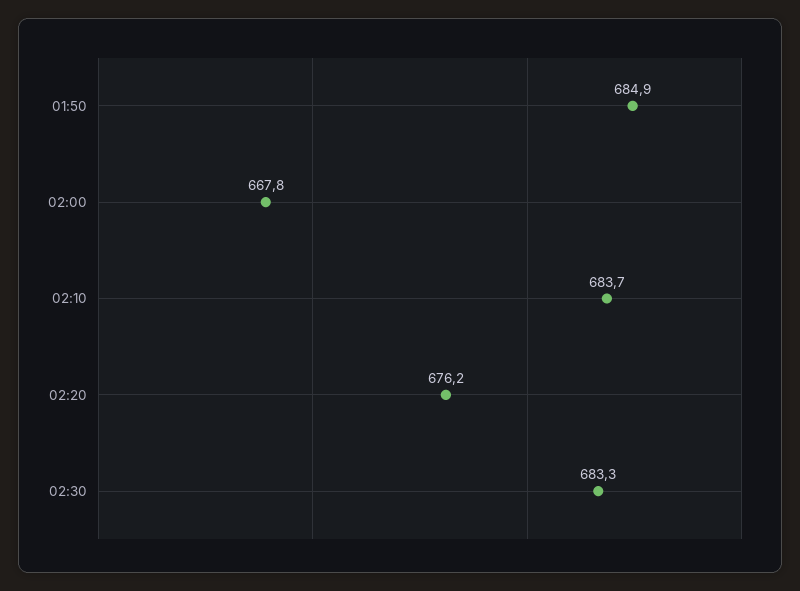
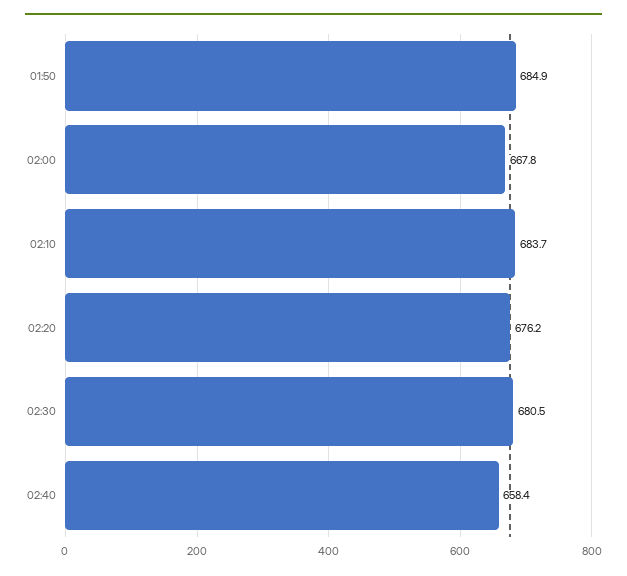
02:30: 683.3 -> 680.5
02:40: none -> 658.4

